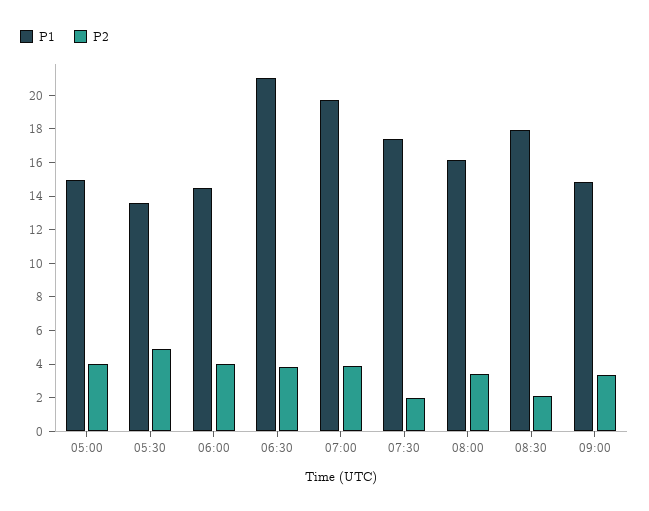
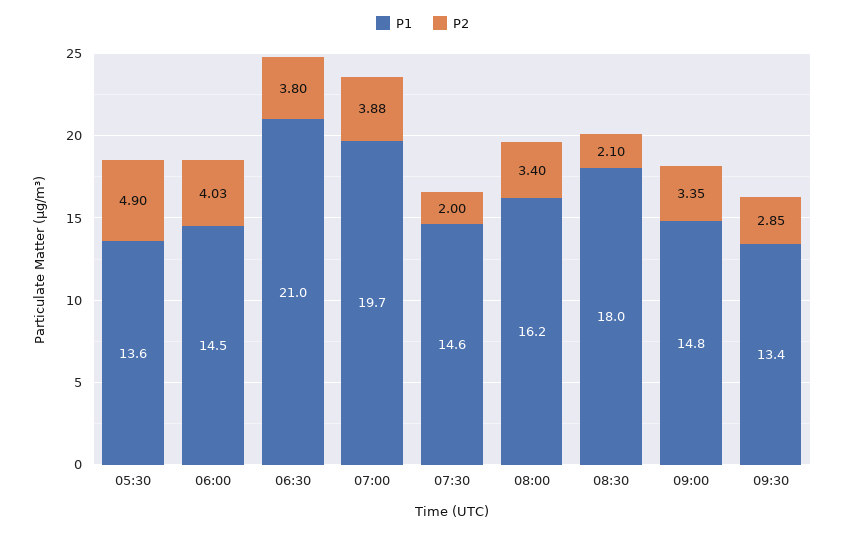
P1, 05:00: 15 -> none
P2, 05:00: 4 -> none
P1, 07:30: 17.5 -> 14.6
P1, 09:30: none -> 13.4
P2, 09:30: none -> 2.85

